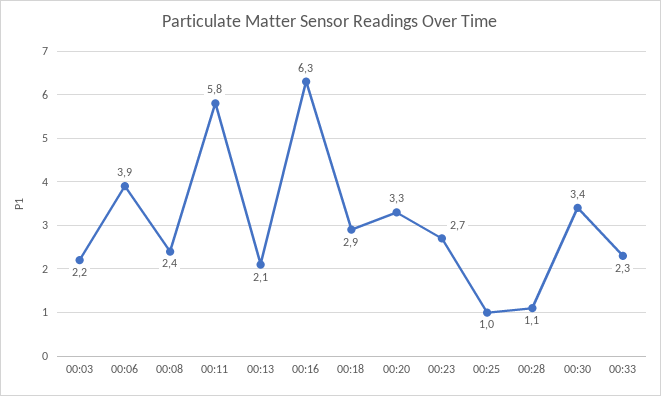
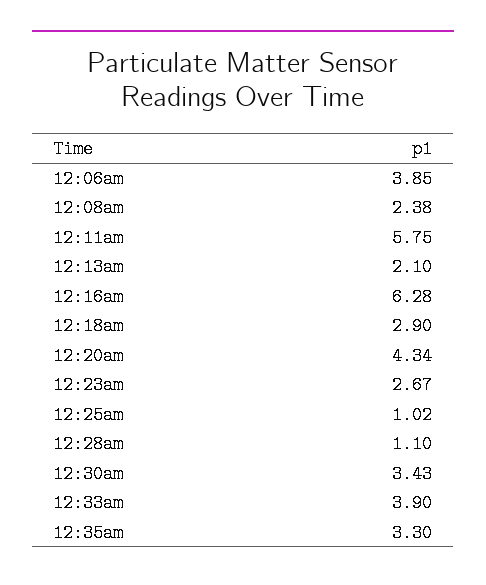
00:03: 2.2 -> none
00:20: 3.3 -> 4.34
00:33: 2.3 -> 3.9
12:35am: none -> 3.3

